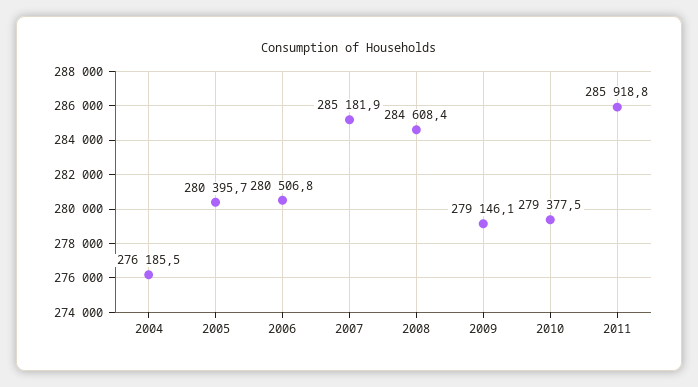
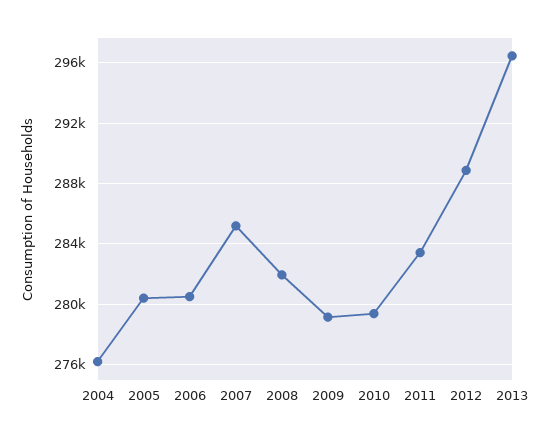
2008: 284608.4 -> 282000
2011: 285918.8 -> 283500
2012: none -> 289000
2013: none -> 296500

